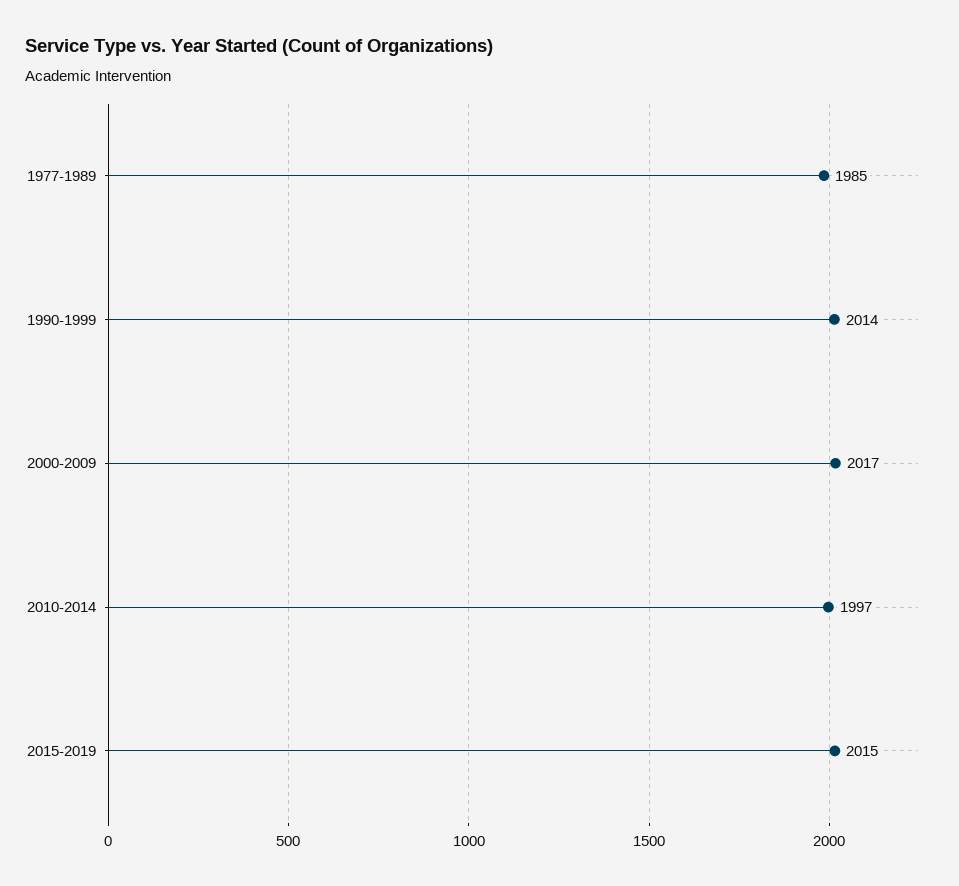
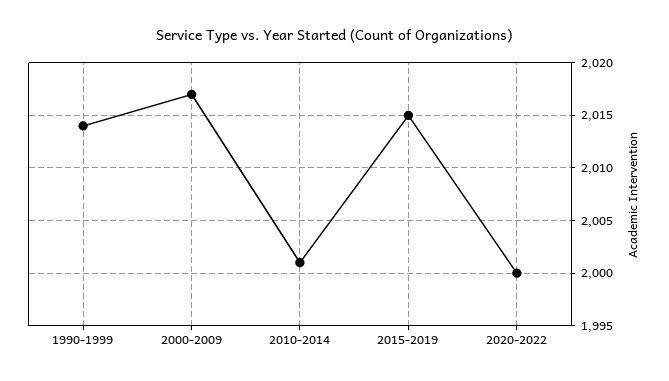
1977-1989: 1985 -> none
2010-2014: 1997 -> 2001
2020-2022: none -> 2000

